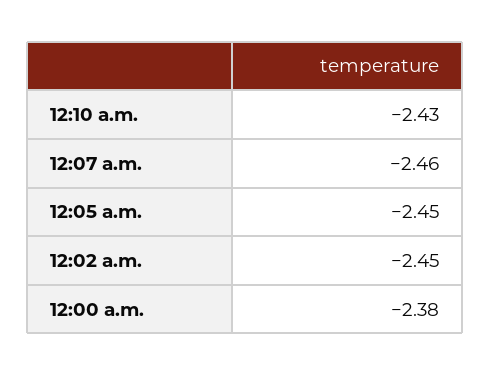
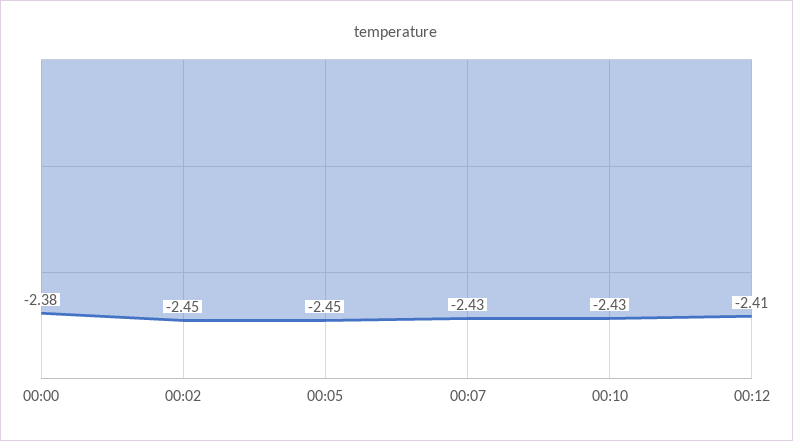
12:07 a.m.: -2.46 -> -2.43
00:12: none -> -2.41

